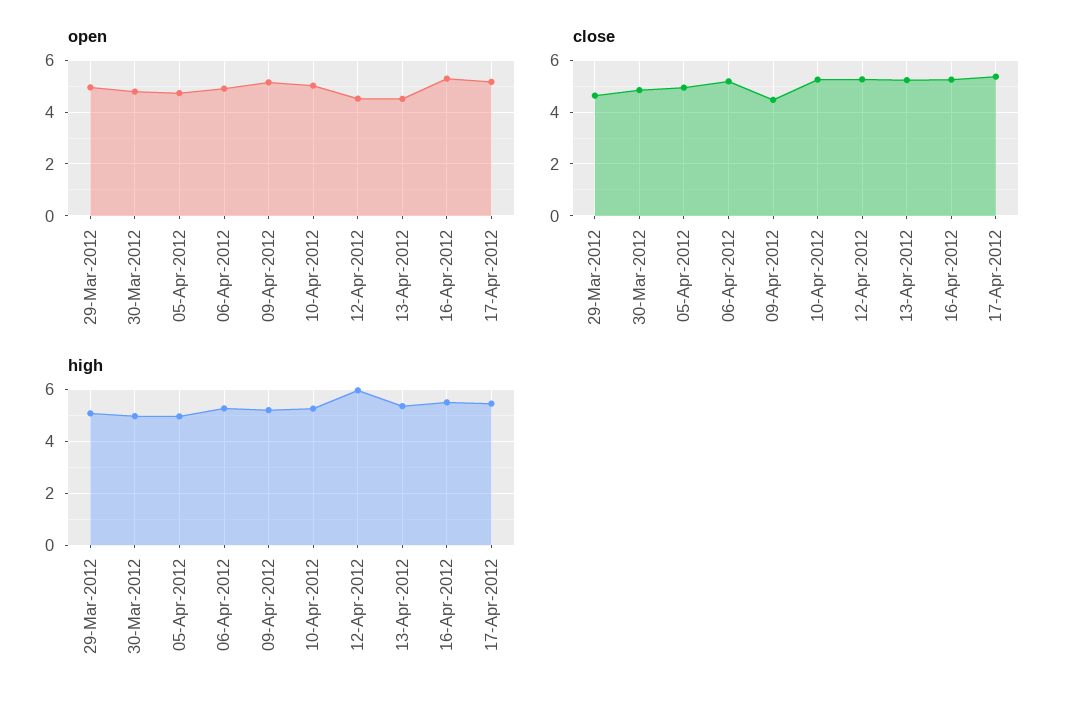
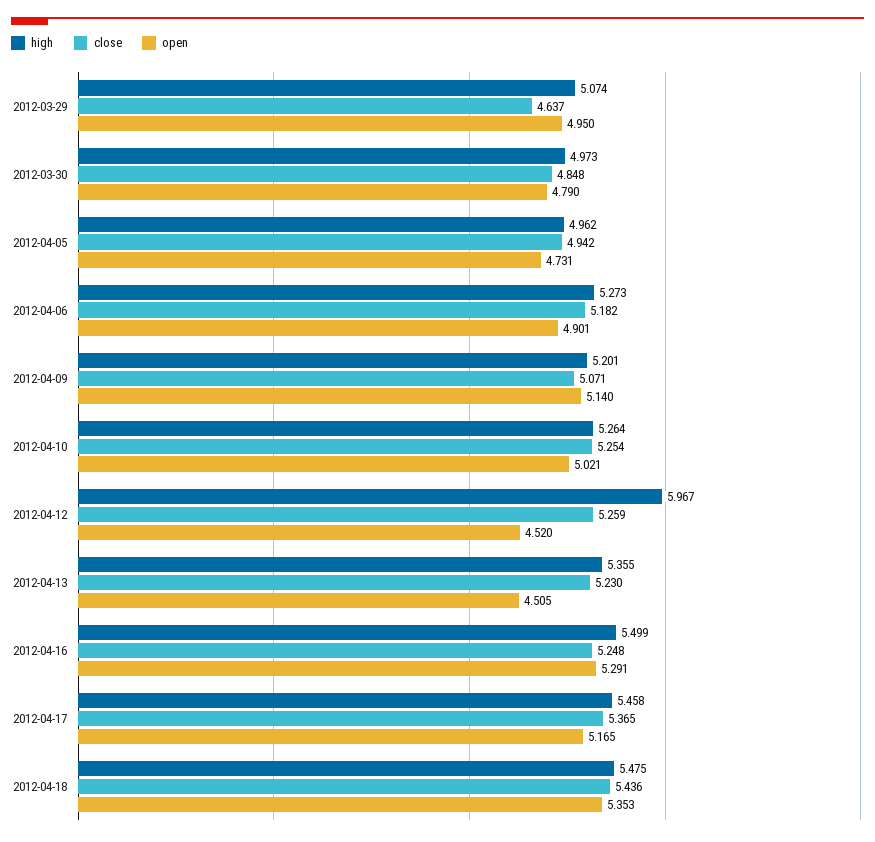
close, 09-Apr-2012: 4.5 -> 5.071
high, 2012-04-18: none -> 5.475
close, 2012-04-18: none -> 5.436
open, 2012-04-18: none -> 5.353

